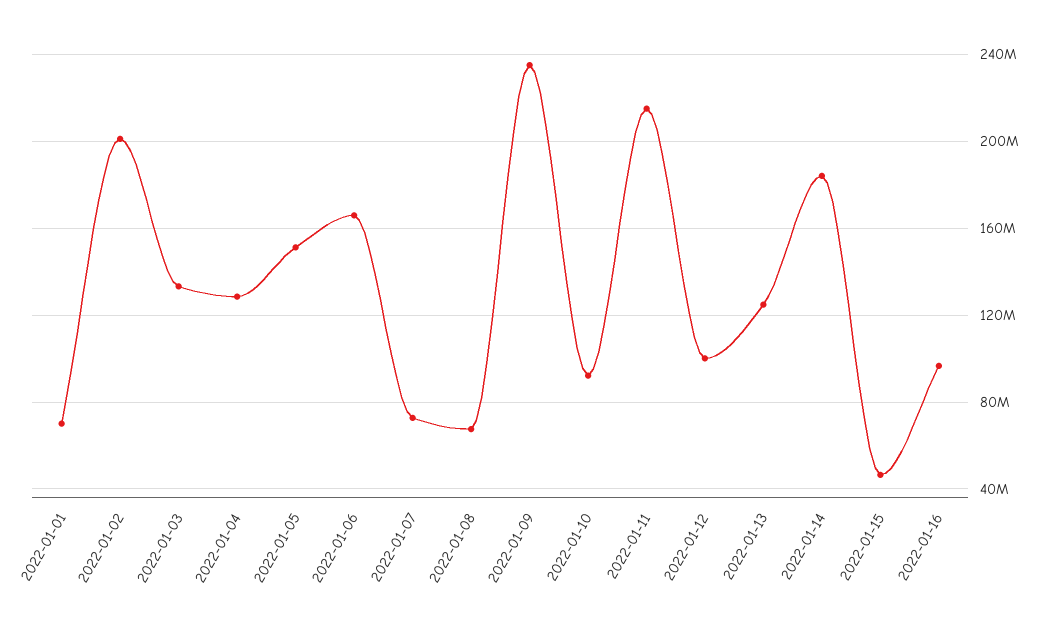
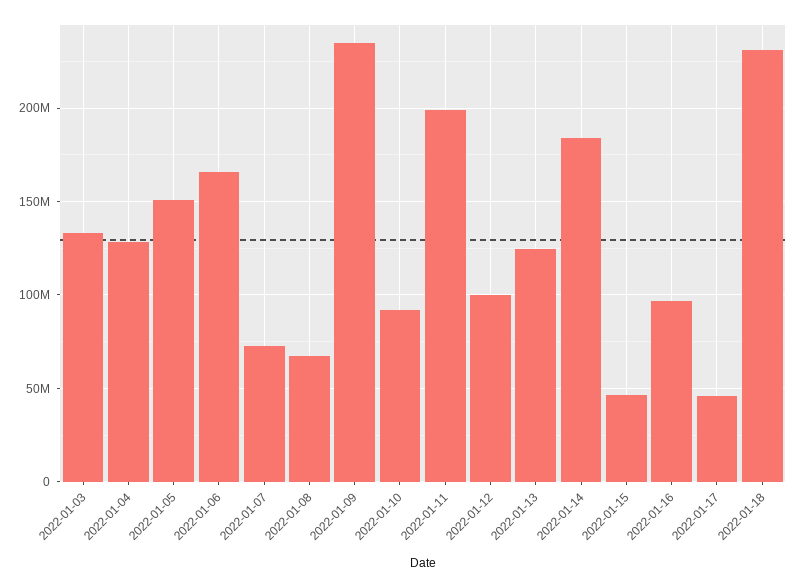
2022-01-01: 70000000 -> none
2022-01-02: 200000000 -> none
2022-01-11: 215000000 -> 200000000
2022-01-17: none -> 45000000
2022-01-18: none -> 230000000

